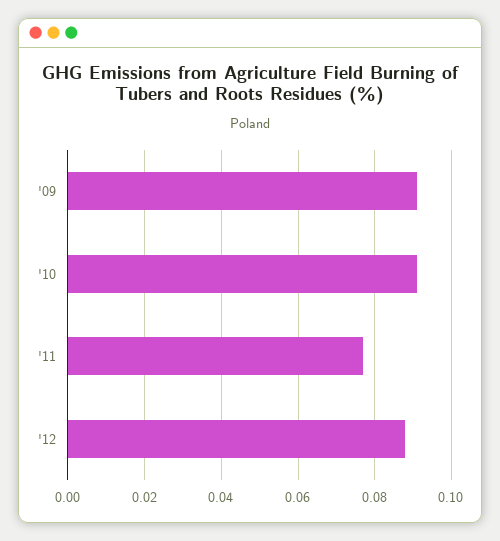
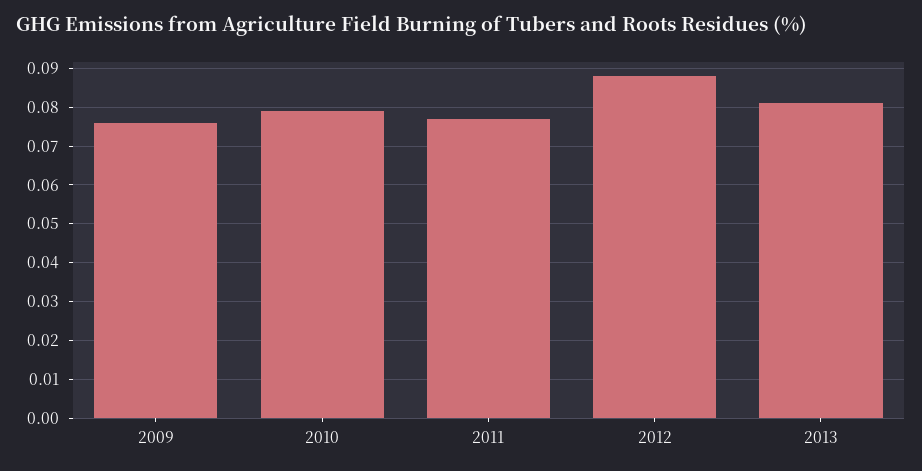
'09: 0.09 -> 0.075
'10: 0.09 -> 0.08
2013: none -> 0.08

